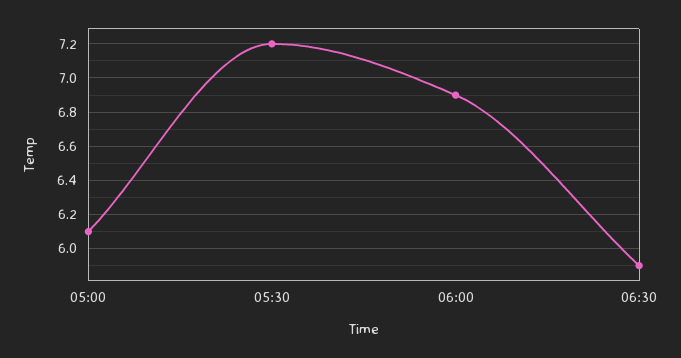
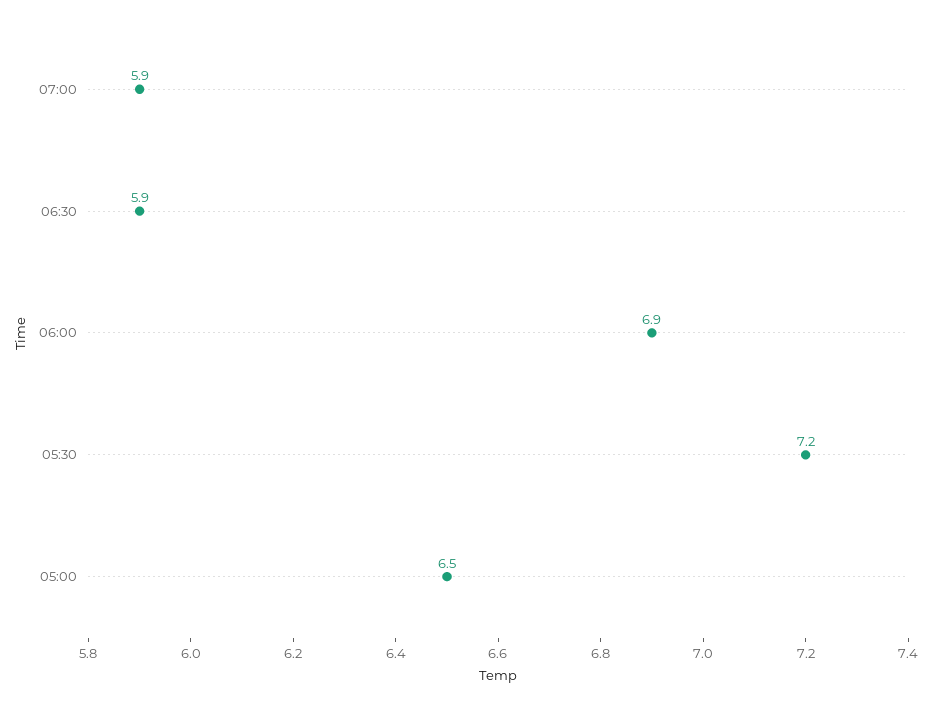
05:00: 6.1 -> 6.5
07:00: none -> 5.9

